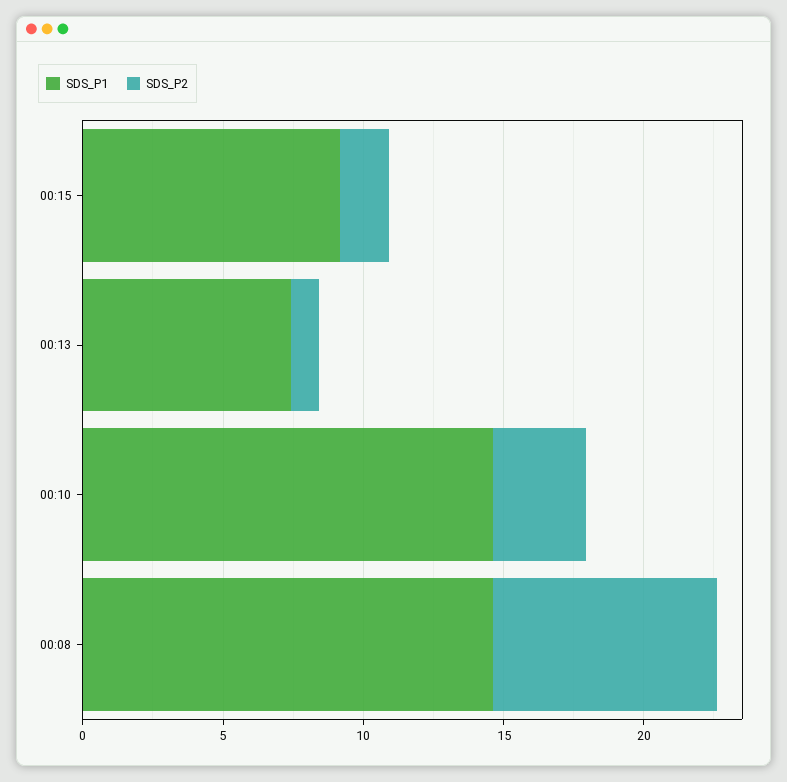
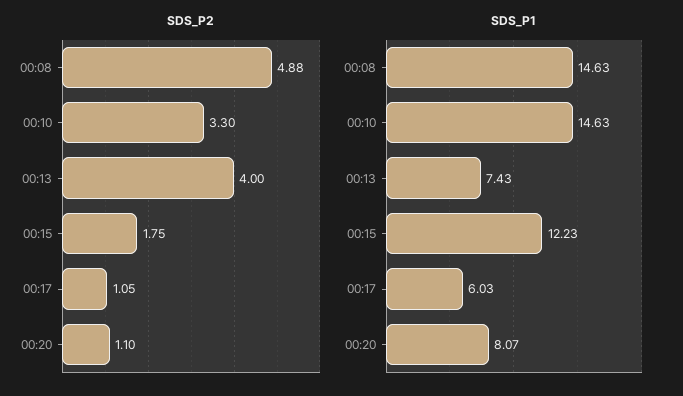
SDS_P1, 00:15: 9 -> 12.23
SDS_P2, 00:13: 1 -> 4
SDS_P2, 00:08: 8 -> 4.88
SDS_P2, 00:17: none -> 1.05
SDS_P2, 00:20: none -> 1.1
SDS_P1, 00:17: none -> 6.03
SDS_P1, 00:20: none -> 8.07

